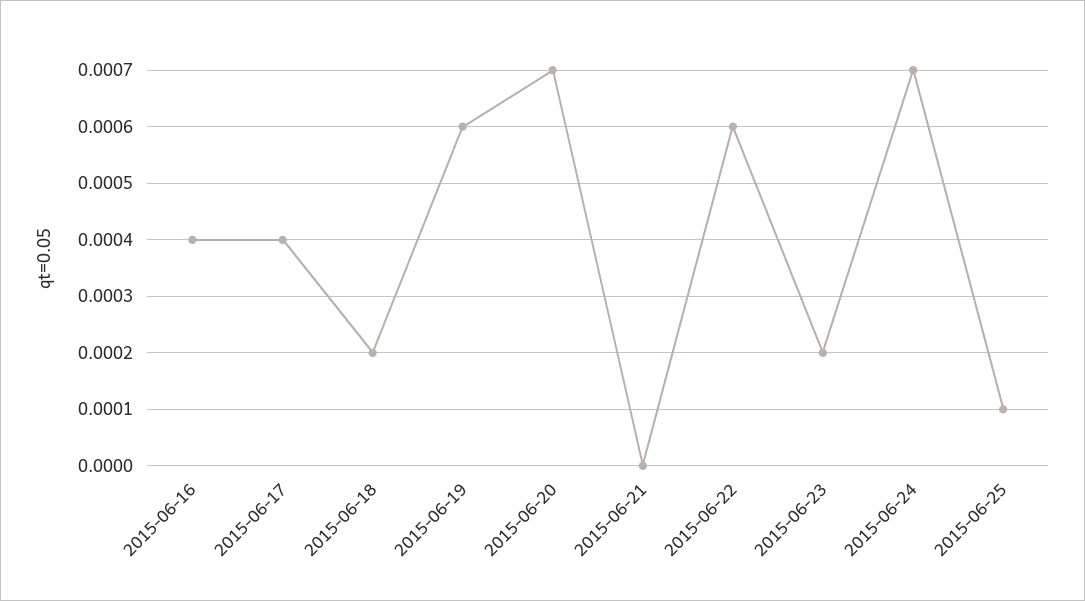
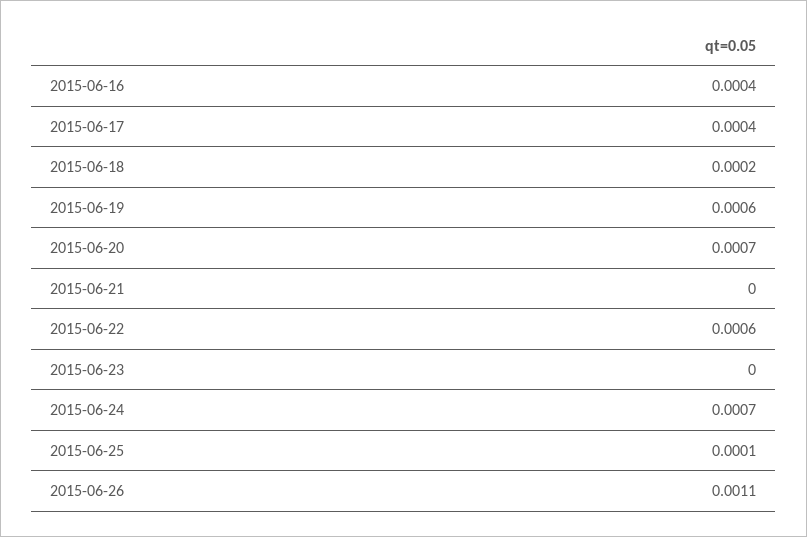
2015-06-23: 0.0002 -> 0
2015-06-26: none -> 0.0011

